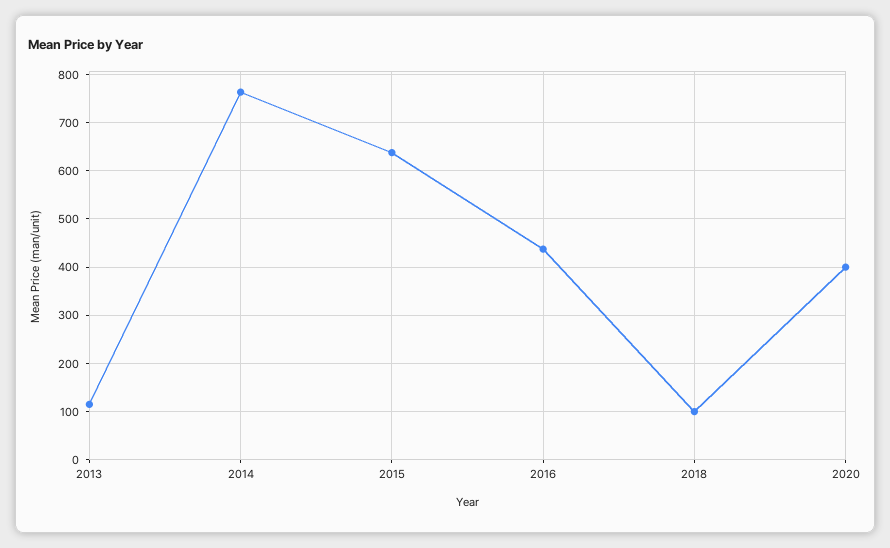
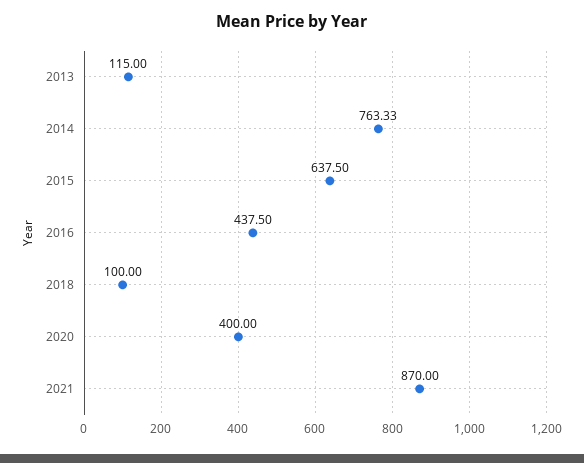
2021: none -> 870

